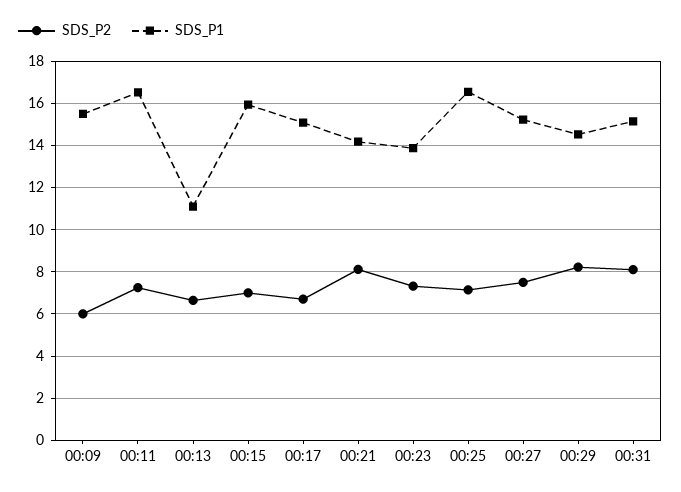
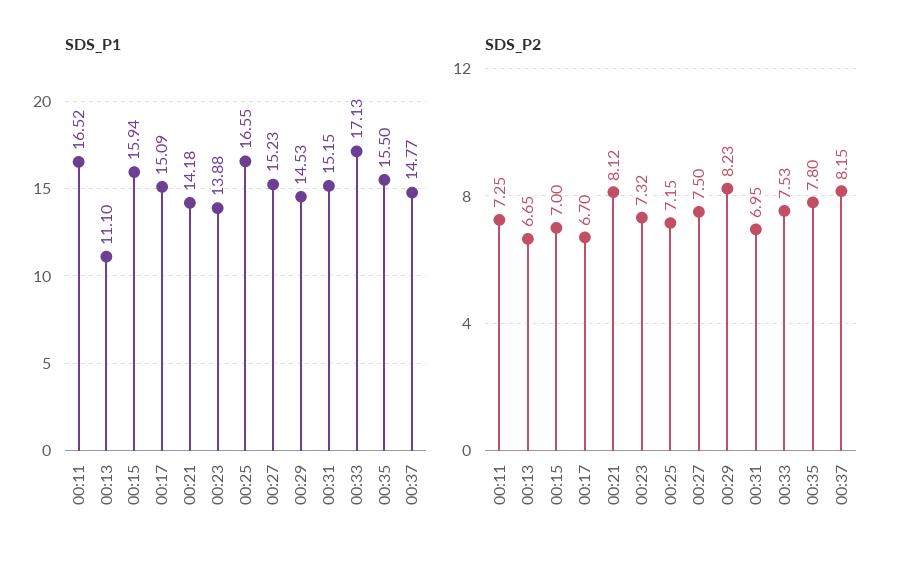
SDS_P2, 00:09: 6 -> none
SDS_P1, 00:09: 15.5 -> none
SDS_P2, 00:31: 8 -> 6.95
SDS_P1, 00:33: none -> 17.13
SDS_P1, 00:35: none -> 15.5
SDS_P1, 00:37: none -> 14.77
SDS_P2, 00:33: none -> 7.53
SDS_P2, 00:35: none -> 7.8
SDS_P2, 00:37: none -> 8.15

